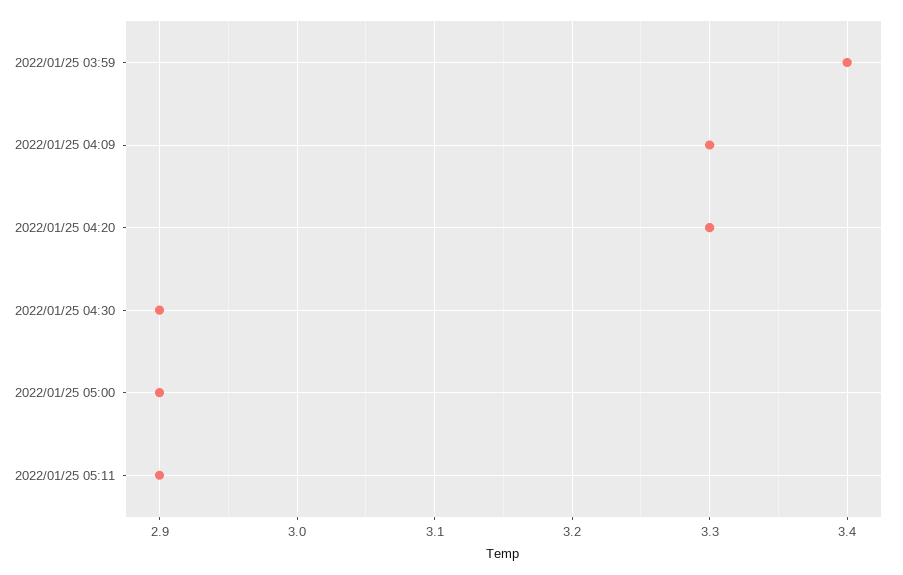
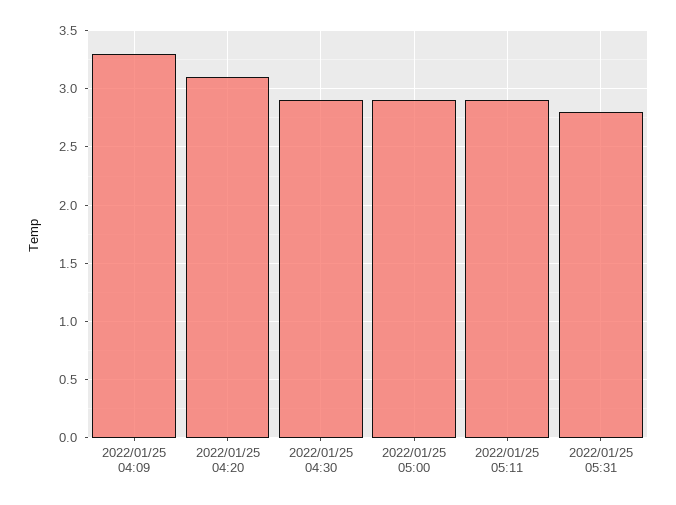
2022/01/25 03:59: 3.4 -> none
2022/01/25 04:20: 3.3 -> 3.1
2022/01/25 05:31: none -> 2.8

